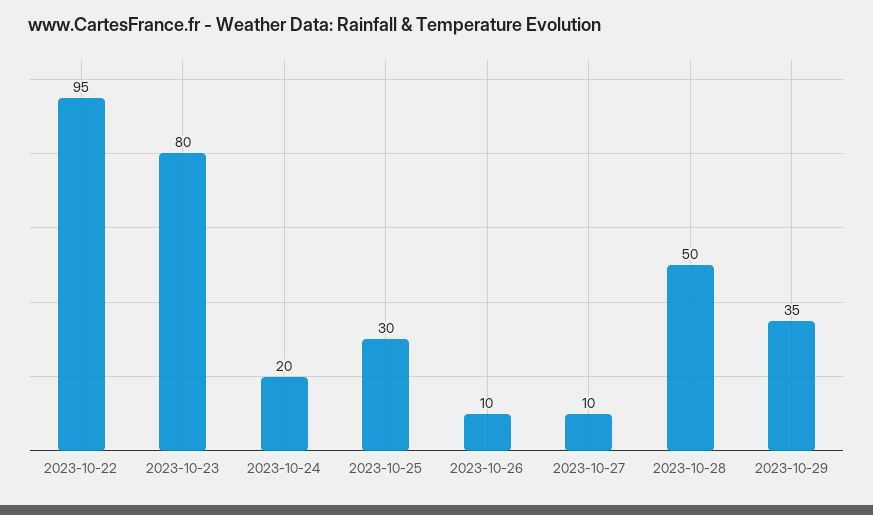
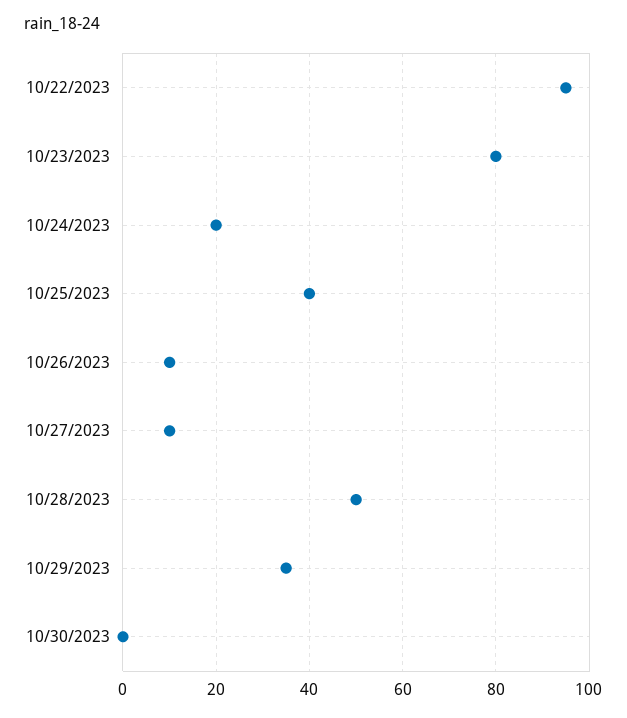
2023-10-25: 30 -> 40
10/30/2023: none -> 0

